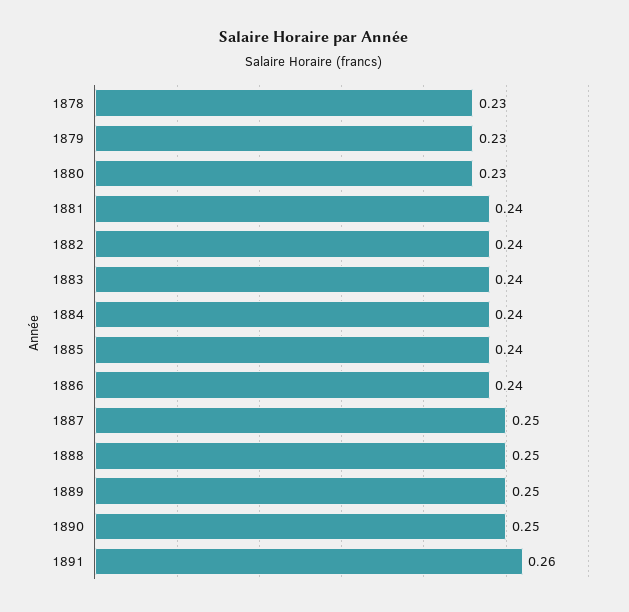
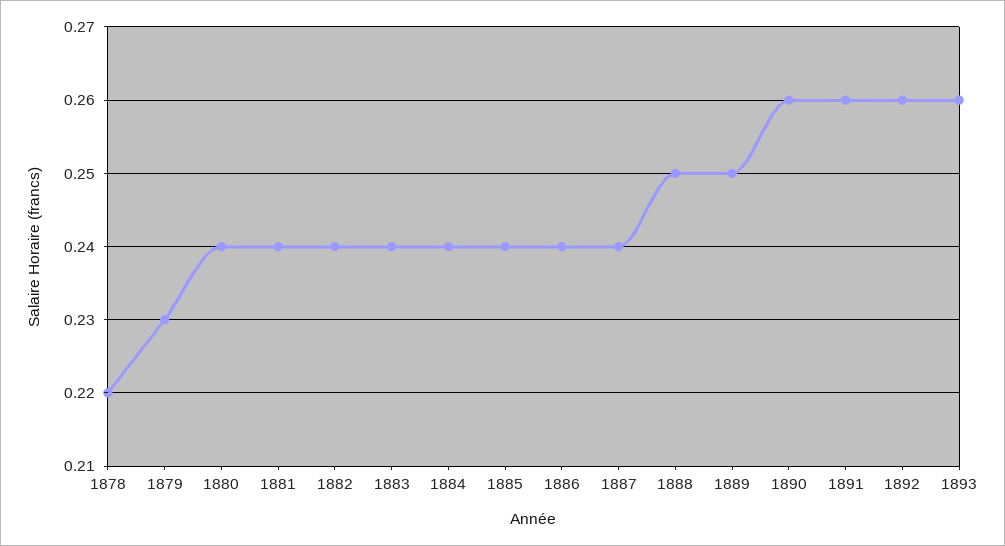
1878: 0.23 -> 0.22
1880: 0.23 -> 0.24
1887: 0.25 -> 0.24
1890: 0.25 -> 0.26
1892: none -> 0.26
1893: none -> 0.26

